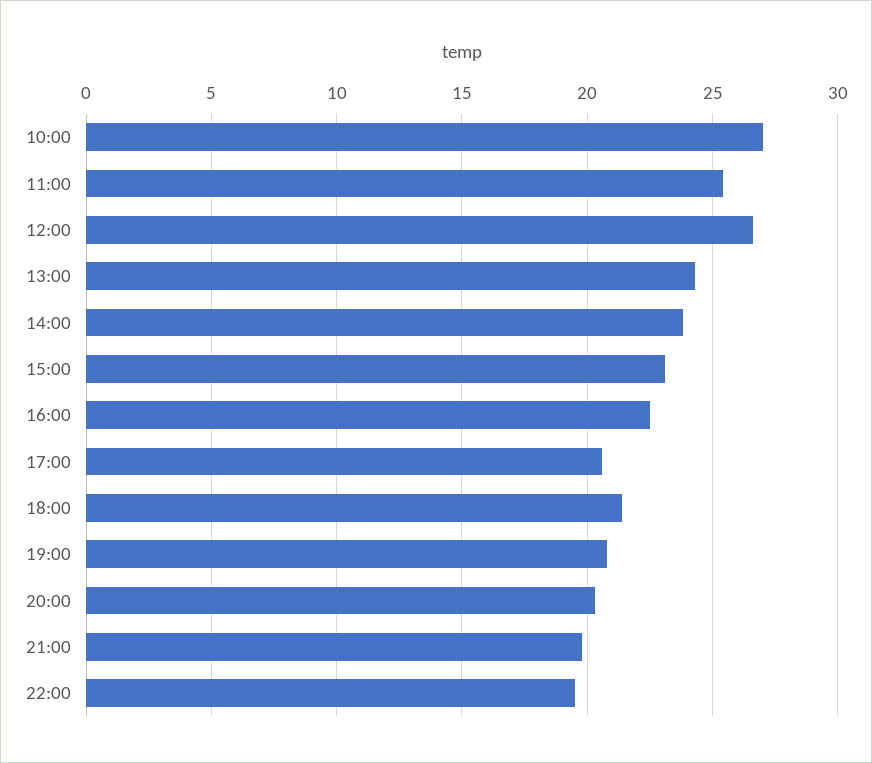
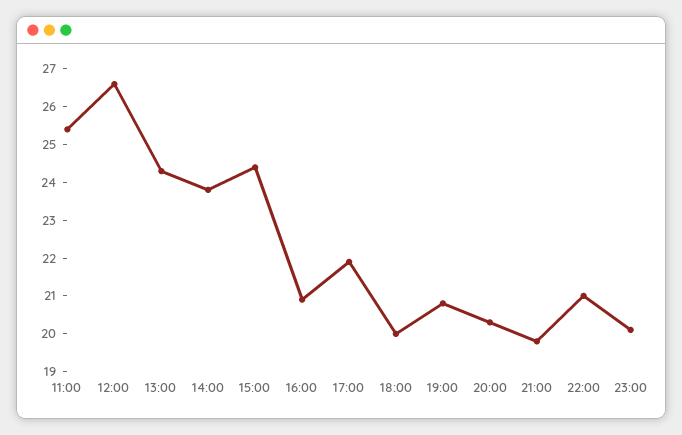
10:00: 27 -> none
15:00: 23 -> 24.5
16:00: 22.5 -> 21
17:00: 20.5 -> 22
18:00: 21.5 -> 20
22:00: 19.5 -> 21
23:00: none -> 20

